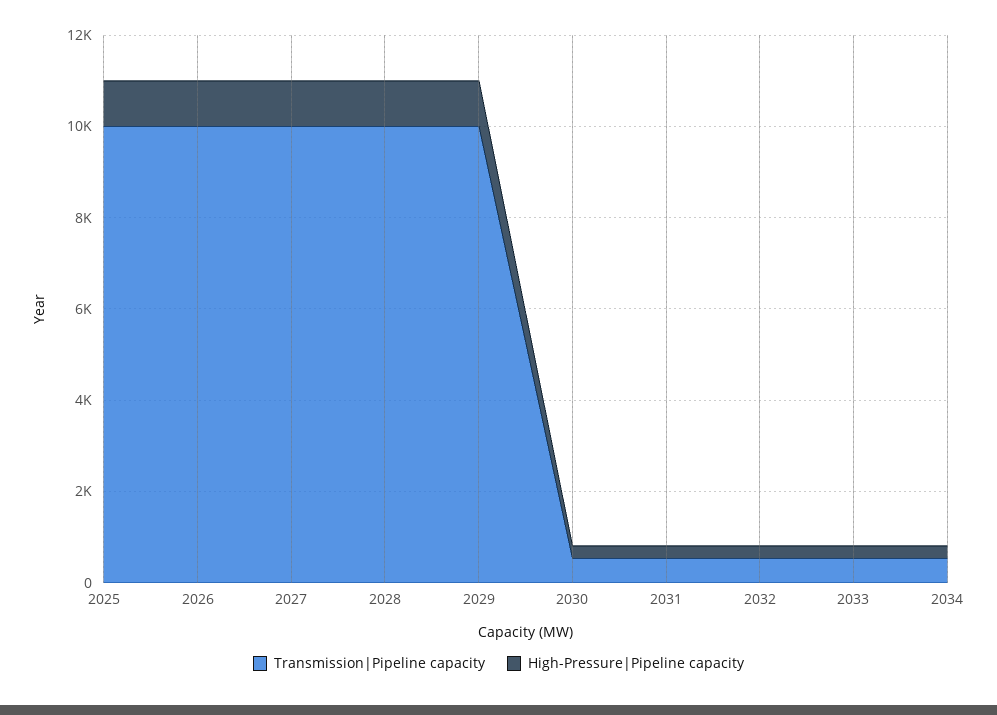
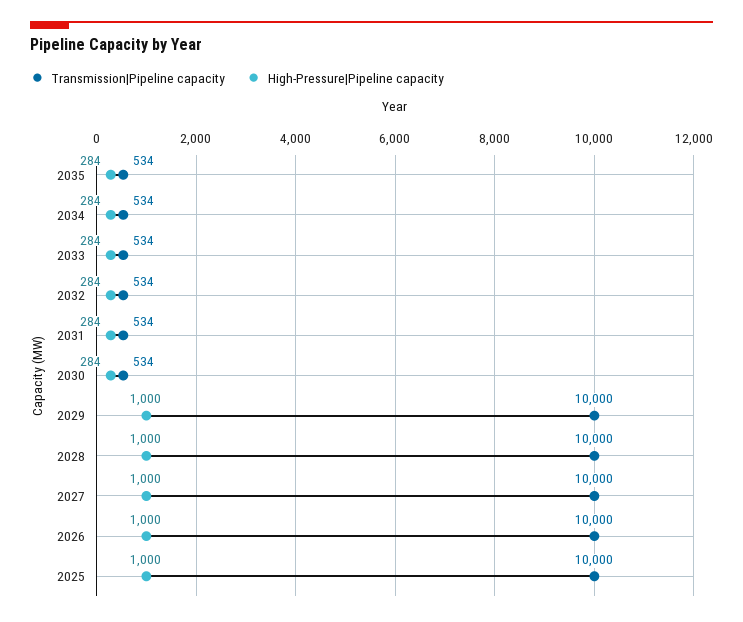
Transmission|Pipeline capacity, 2035: none -> 534
High-Pressure|Pipeline capacity, 2035: none -> 284

